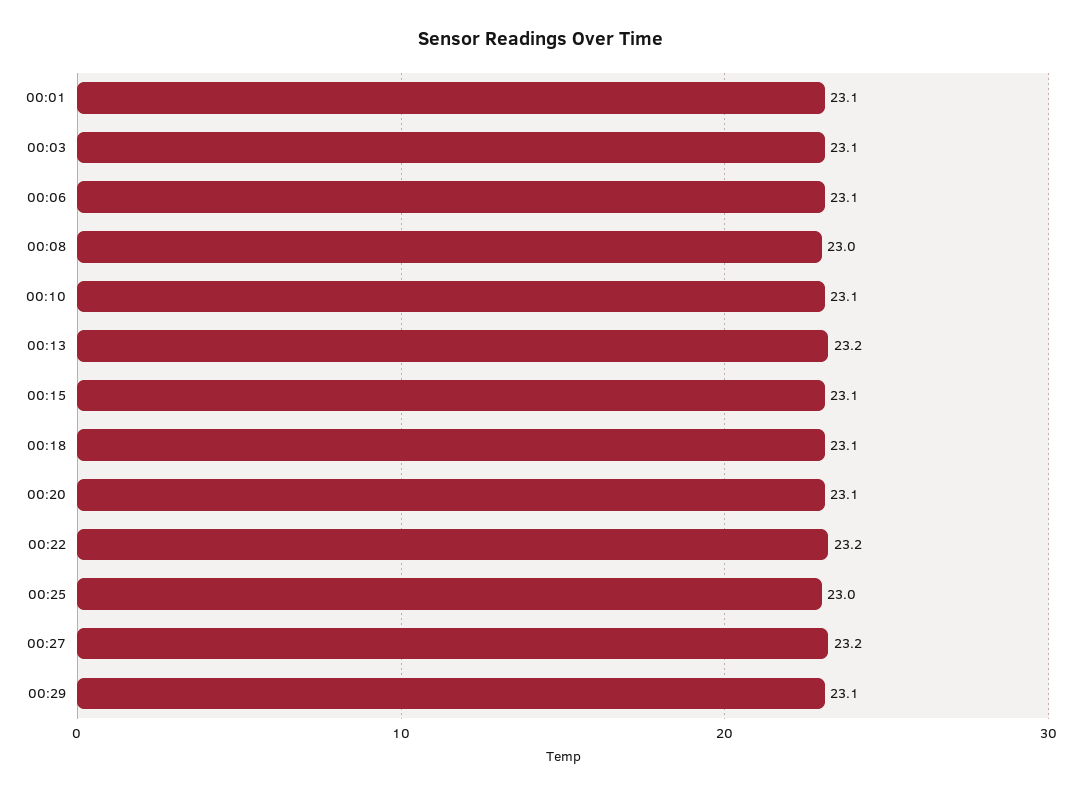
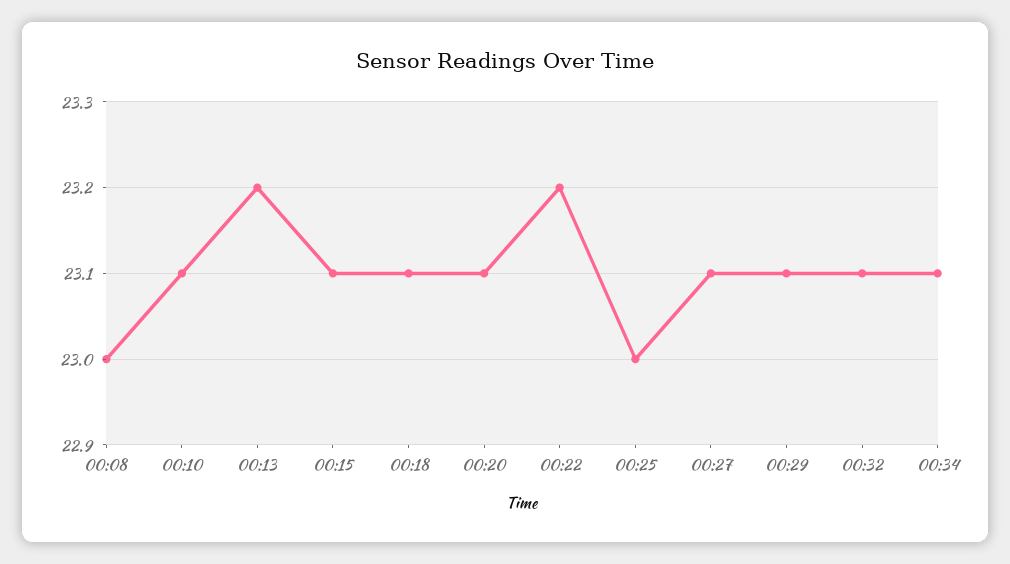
00:01: 23.1 -> none
00:03: 23.1 -> none
00:06: 23.1 -> none
00:27: 23.2 -> 23.1
00:32: none -> 23.1
00:34: none -> 23.1

